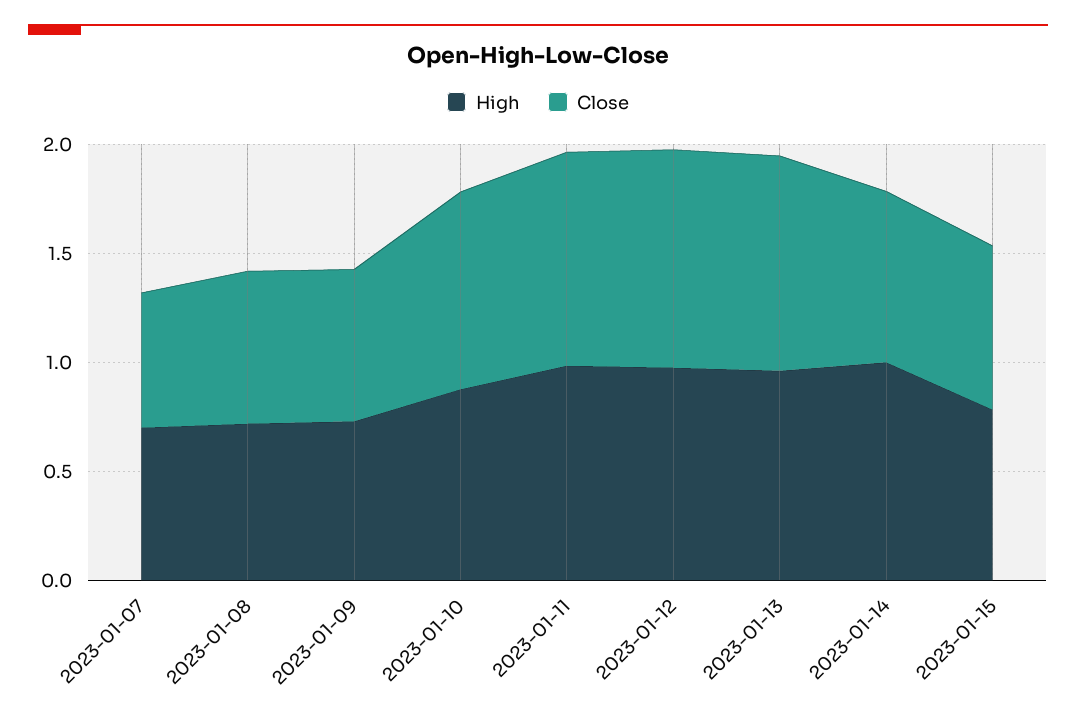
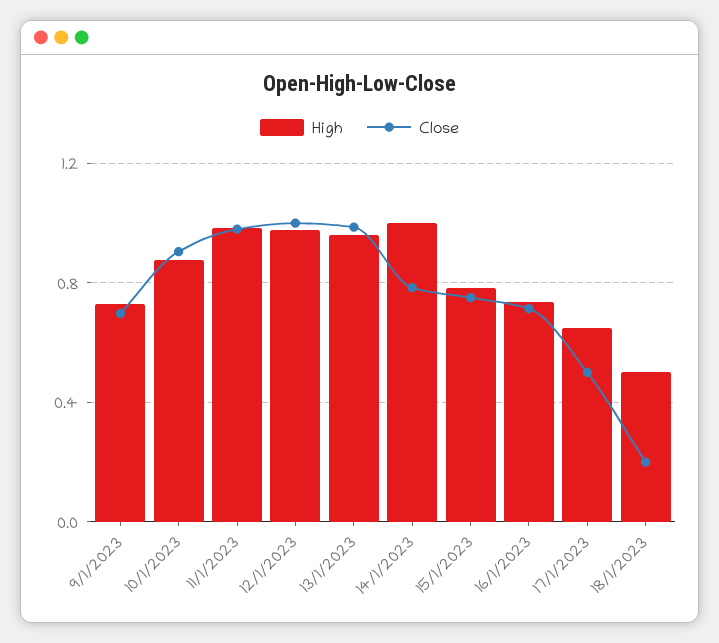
High, 2023-01-07: 0.7 -> none
Close, 2023-01-07: 0.6 -> none
High, 2023-01-08: 0.7 -> none
Close, 2023-01-08: 0.7 -> none
High, 16/1/2023: none -> 0.75
Close, 16/1/2023: none -> 0.7
High, 17/1/2023: none -> 0.65
Close, 17/1/2023: none -> 0.5
High, 18/1/2023: none -> 0.5
Close, 18/1/2023: none -> 0.2

